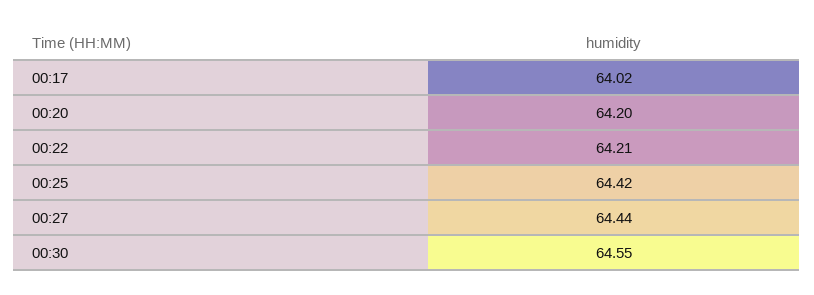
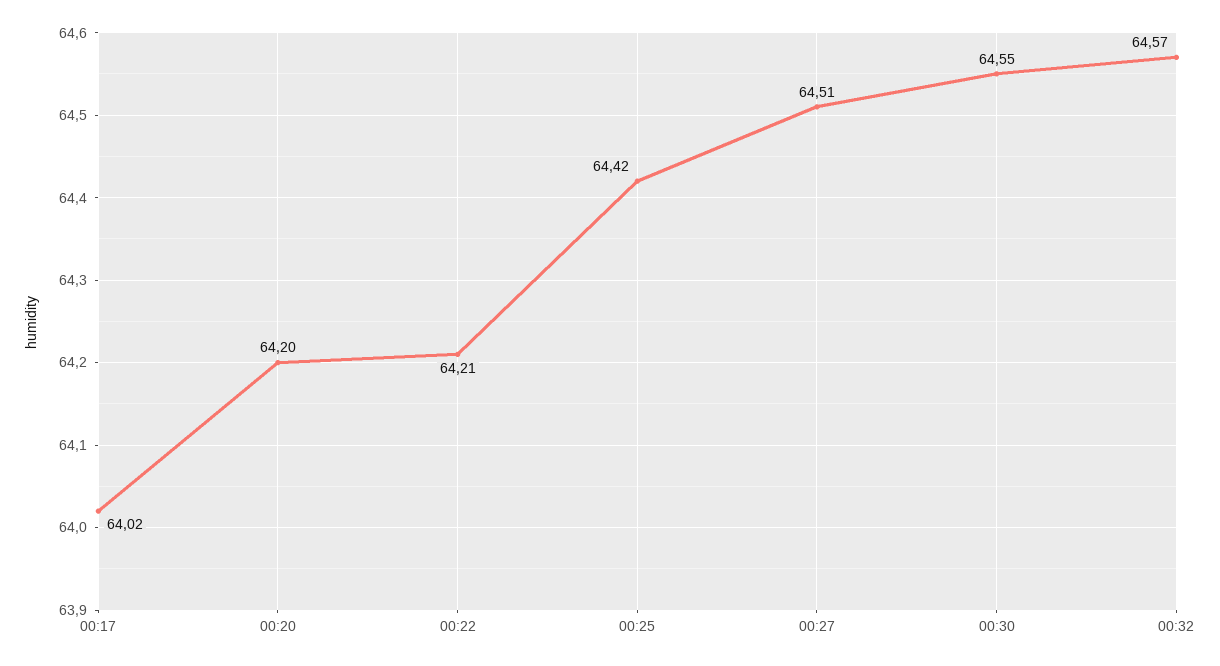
00:27: 64.44 -> 64.51
00:32: none -> 64.57

